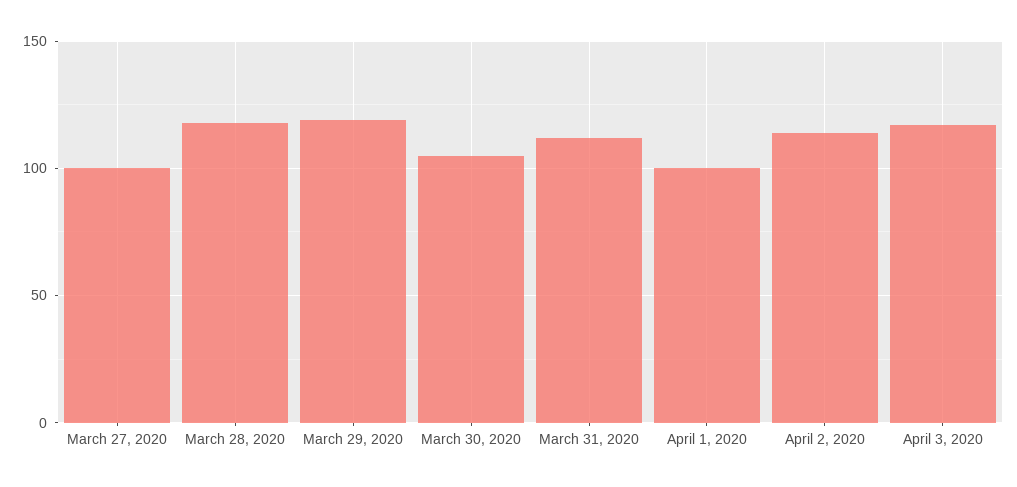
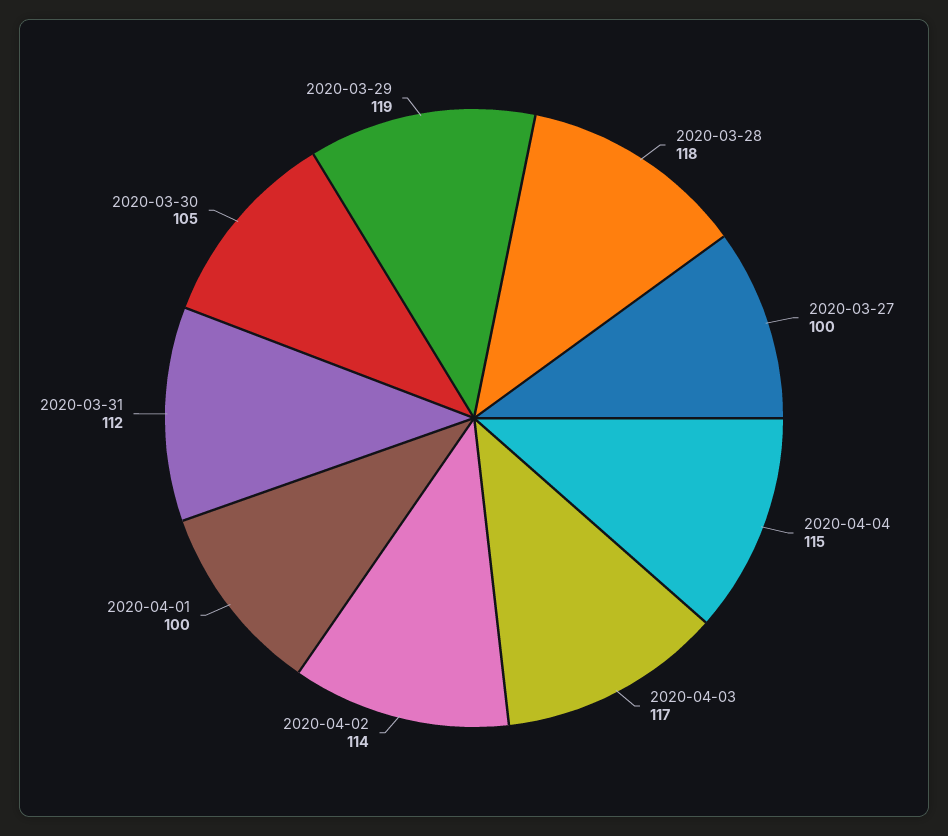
2020-04-04: none -> 115

